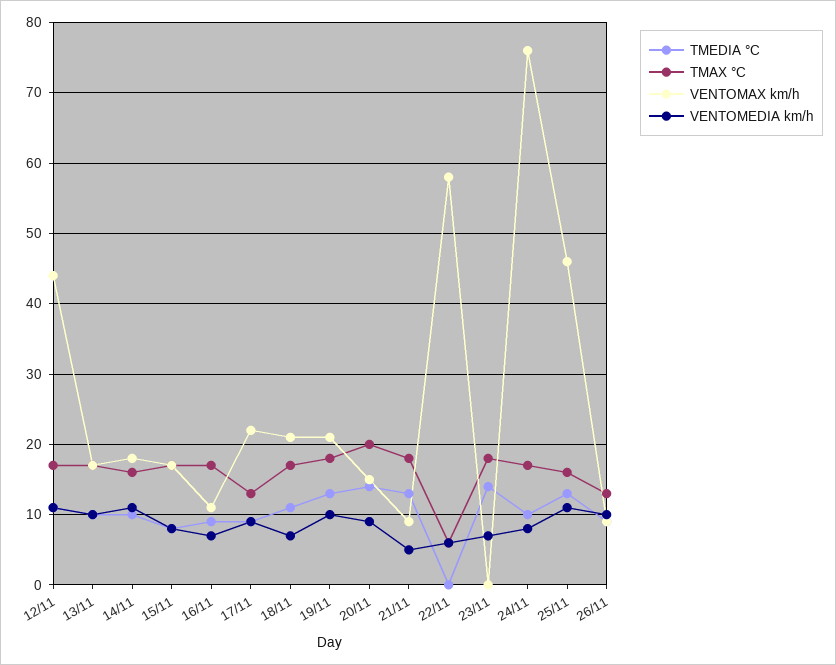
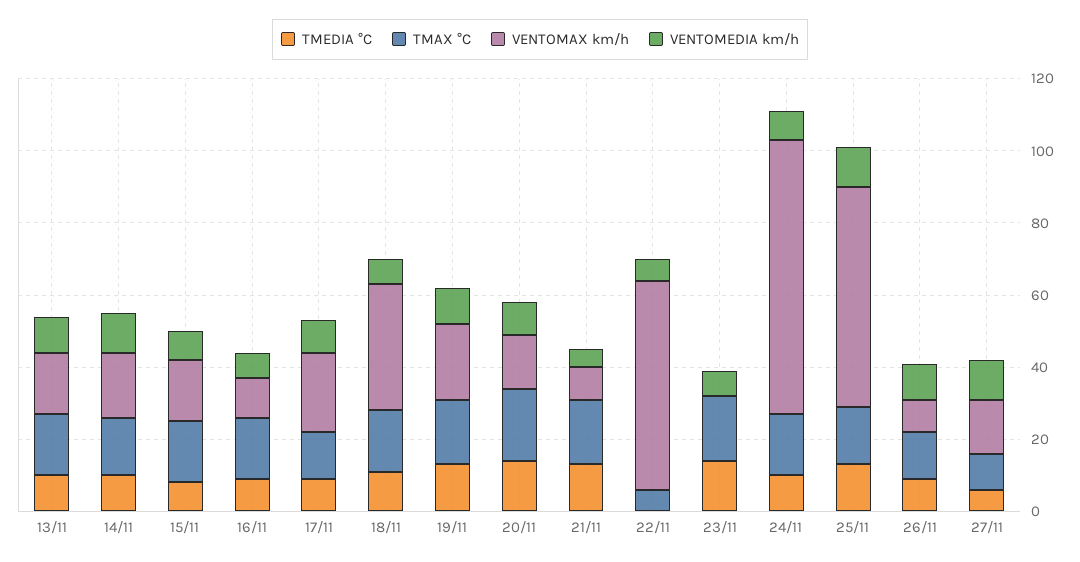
TMEDIA °C, 12/11: 11 -> none
TMAX °C, 12/11: 17 -> none
VENTOMAX km/h, 12/11: 44 -> none
VENTOMEDIA km/h, 12/11: 11 -> none
VENTOMAX km/h, 18/11: 21 -> 35
VENTOMAX km/h, 25/11: 46 -> 60
TMEDIA °C, 27/11: none -> 5
TMAX °C, 27/11: none -> 10
VENTOMAX km/h, 27/11: none -> 15
VENTOMEDIA km/h, 27/11: none -> 10

